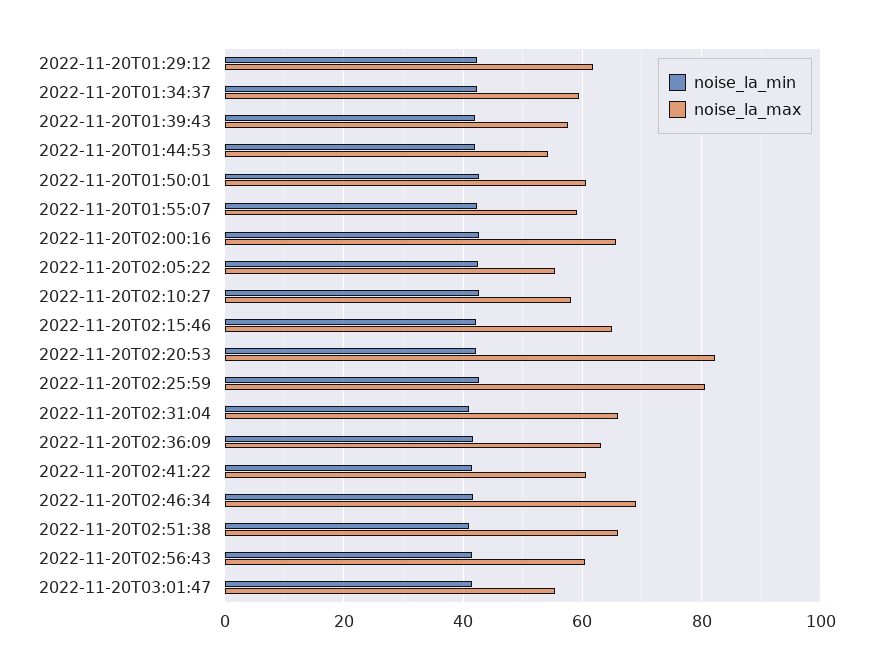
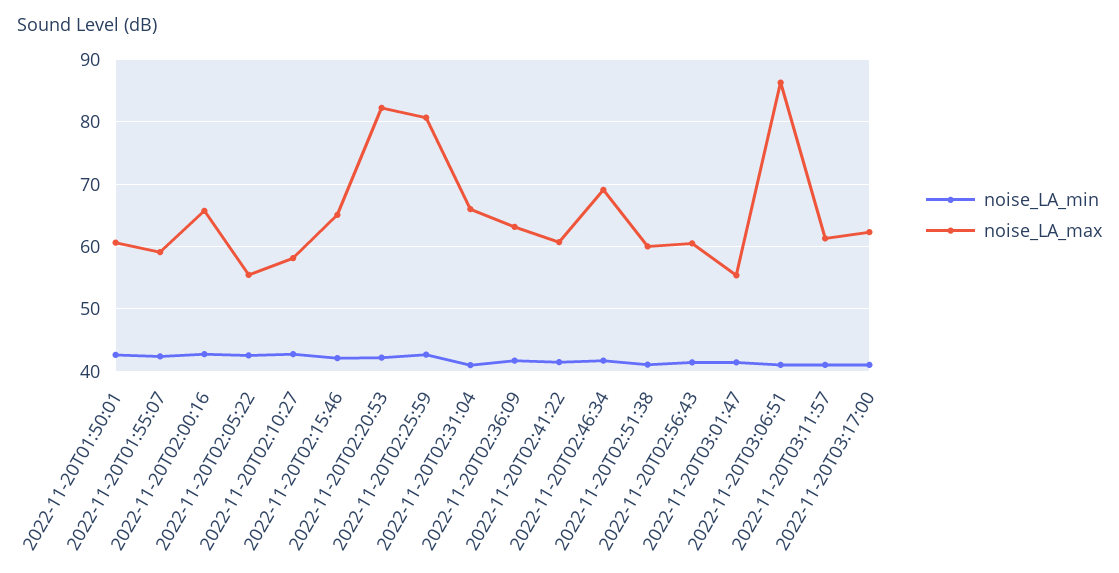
noise_la_min, 2022-11-20T01:29:12: 42 -> none
noise_la_max, 2022-11-20T01:29:12: 62 -> none
noise_la_min, 2022-11-20T01:34:37: 42 -> none
noise_la_max, 2022-11-20T01:34:37: 60 -> none
noise_la_min, 2022-11-20T01:39:43: 42 -> none
noise_la_max, 2022-11-20T01:39:43: 58 -> none
noise_la_min, 2022-11-20T01:44:53: 42 -> none
noise_la_max, 2022-11-20T01:44:53: 54 -> none
noise_la_max, 2022-11-20T02:51:38: 66 -> 60
noise_la_min, 2022-11-20T03:06:51: none -> 41
noise_la_max, 2022-11-20T03:06:51: none -> 86
noise_la_min, 2022-11-20T03:11:57: none -> 41
noise_la_max, 2022-11-20T03:11:57: none -> 61
noise_la_min, 2022-11-20T03:17:00: none -> 41
noise_la_max, 2022-11-20T03:17:00: none -> 62

